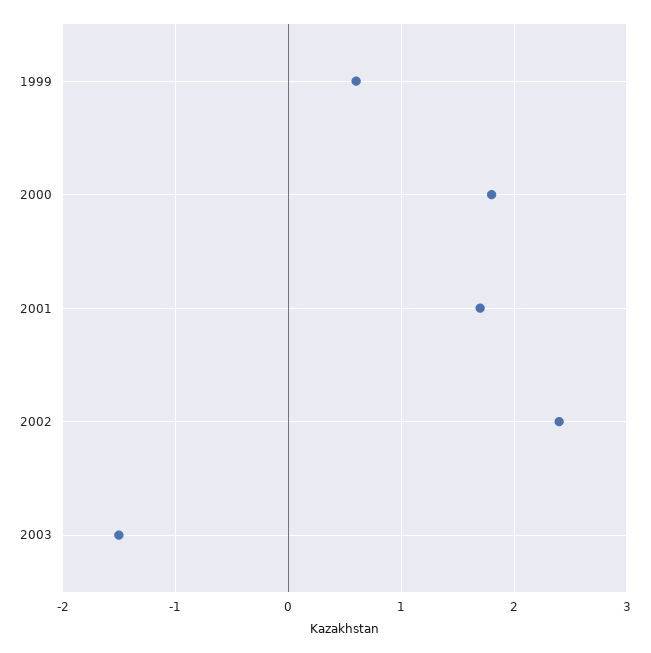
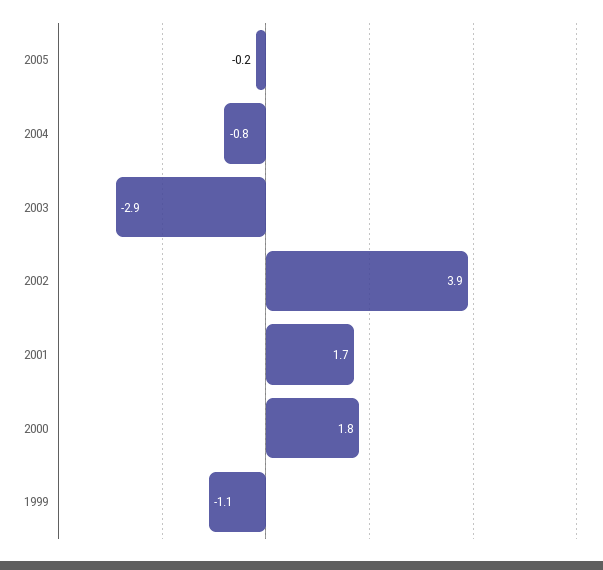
1999: 0.6 -> -1.1
2002: 2.4 -> 3.9
2003: -1.5 -> -2.9
2005: none -> -0.2
2004: none -> -0.8

